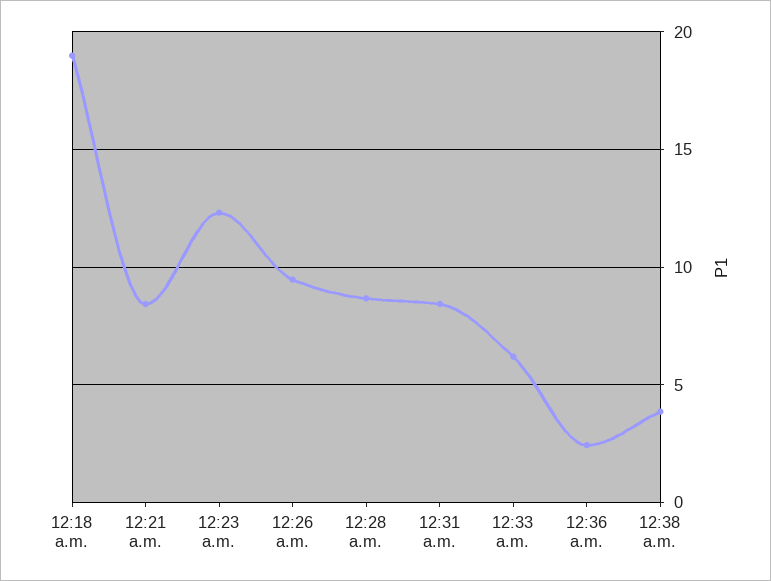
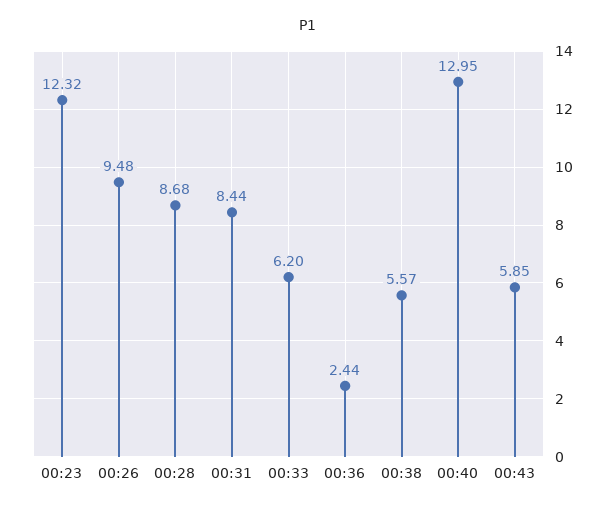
12:18 a.m.: 19 -> none
12:21 a.m.: 8.5 -> none
12:38 a.m.: 4 -> 5.57
00:40: none -> 12.95
00:43: none -> 5.85

